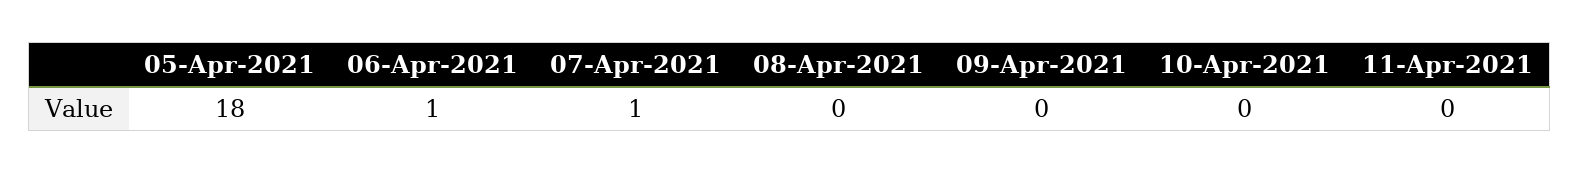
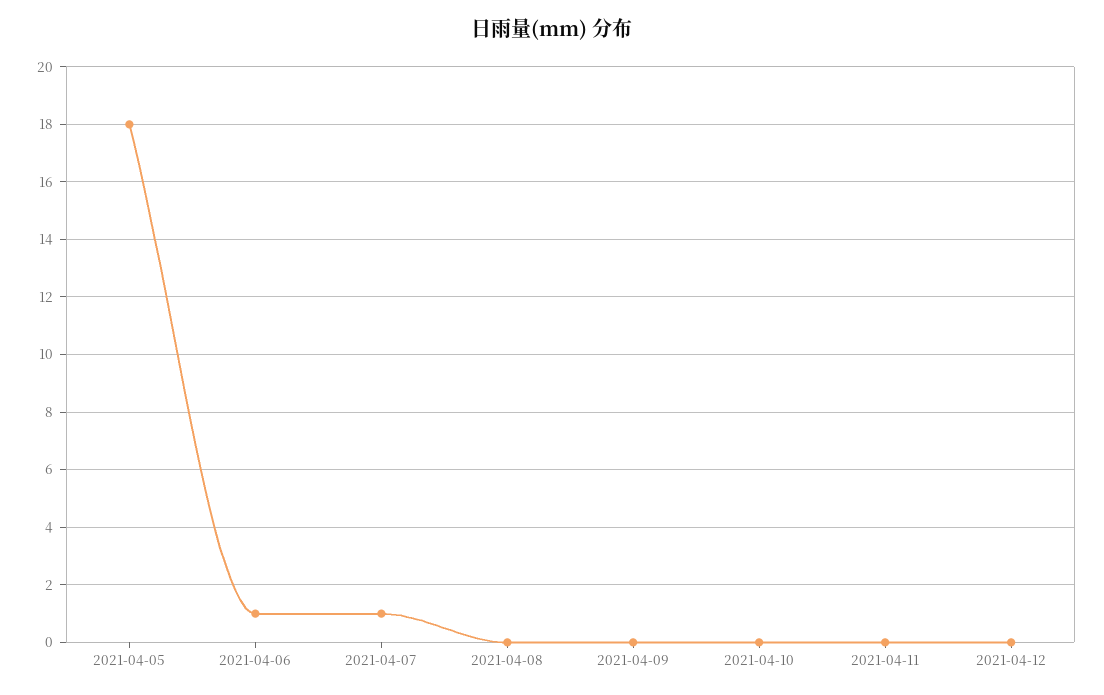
2021-04-12: none -> 0

